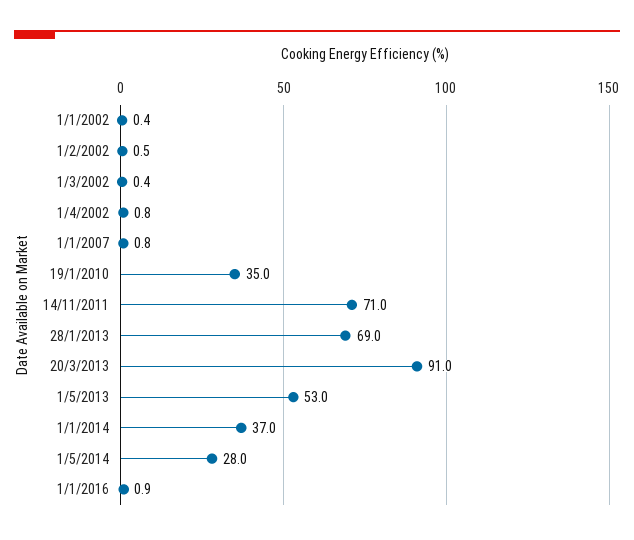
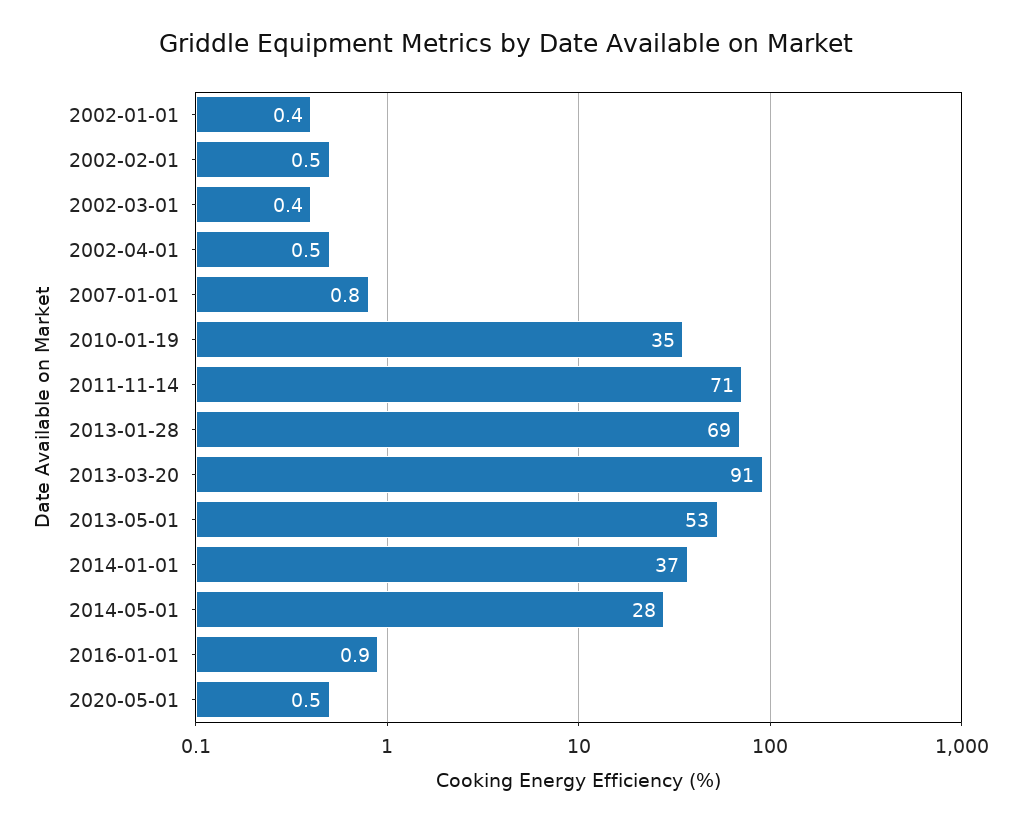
1/4/2002: 0.8 -> 0.5
2020-05-01: none -> 0.5

